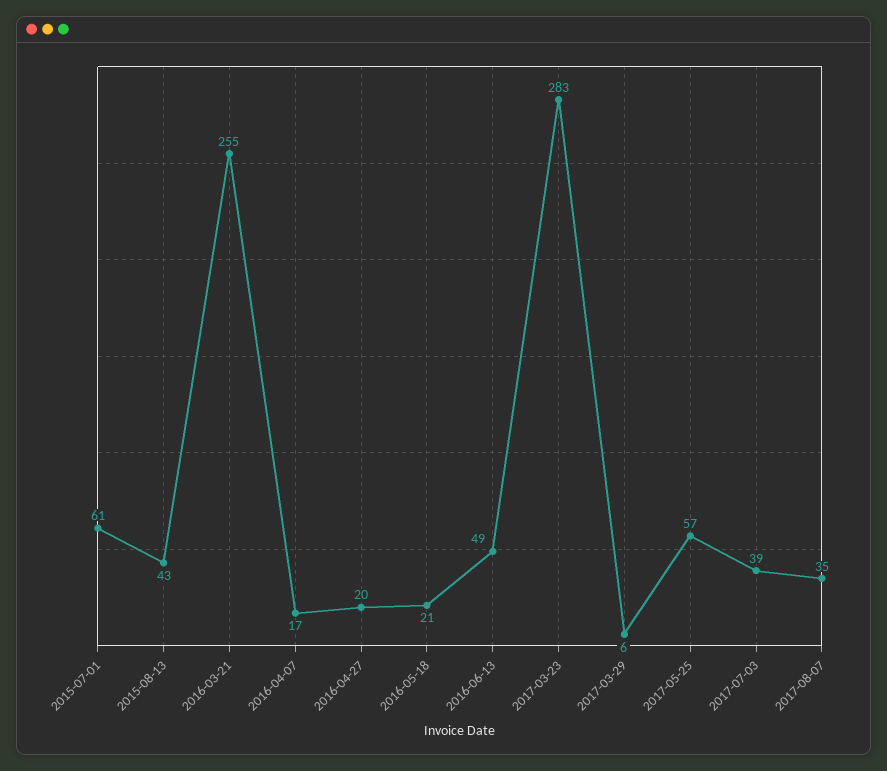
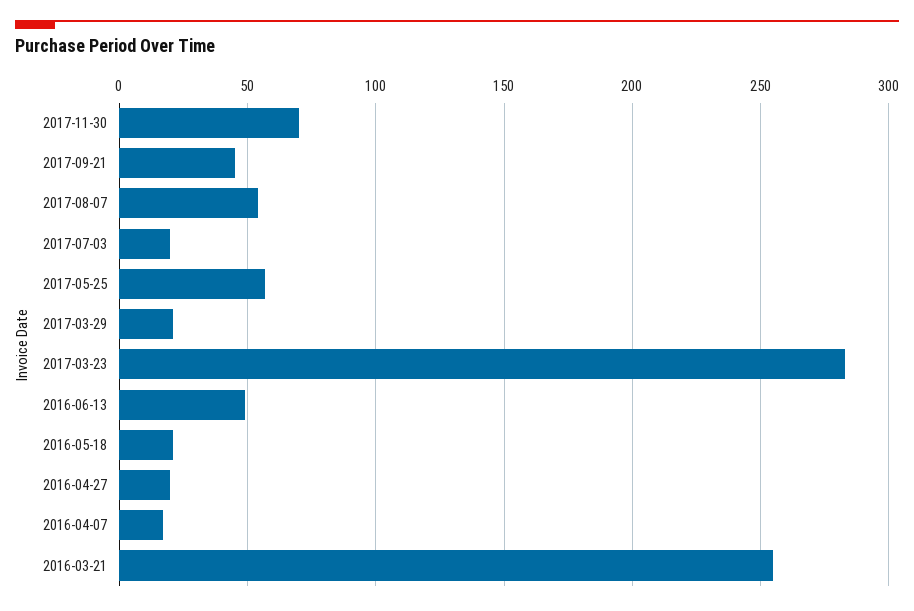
2015-07-01: 61 -> none
2015-08-13: 43 -> none
2017-03-29: 6 -> 20
2017-07-03: 39 -> 20
2017-08-07: 35 -> 55
2017-11-30: none -> 70
2017-09-21: none -> 45

